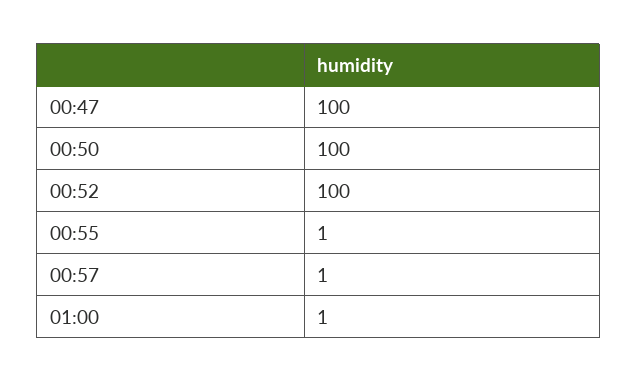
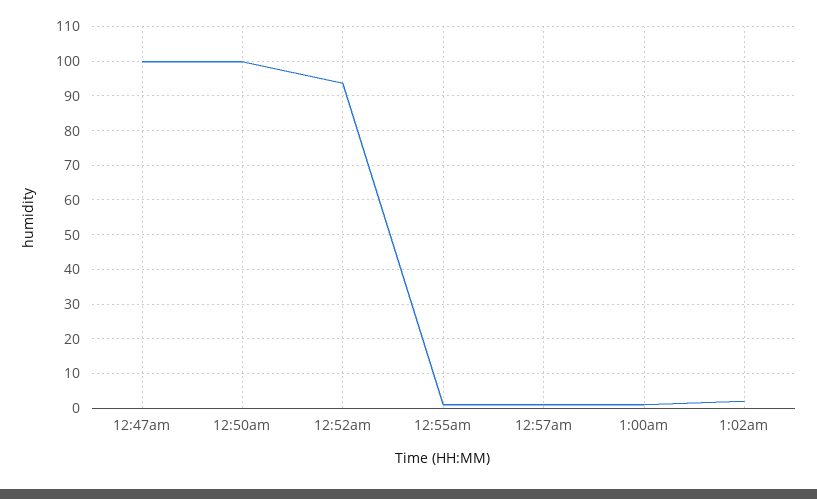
00:52: 100 -> 94
1:02am: none -> 2

